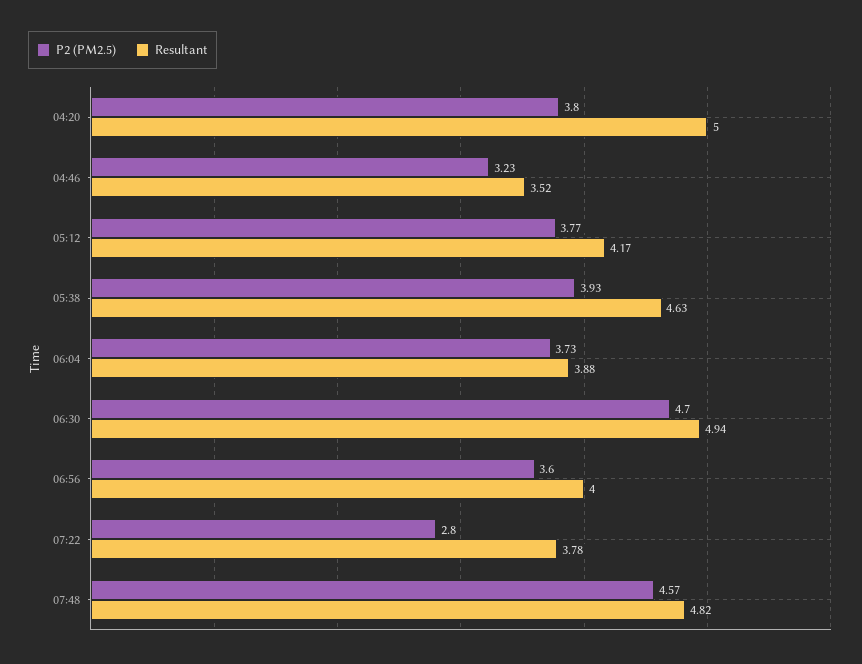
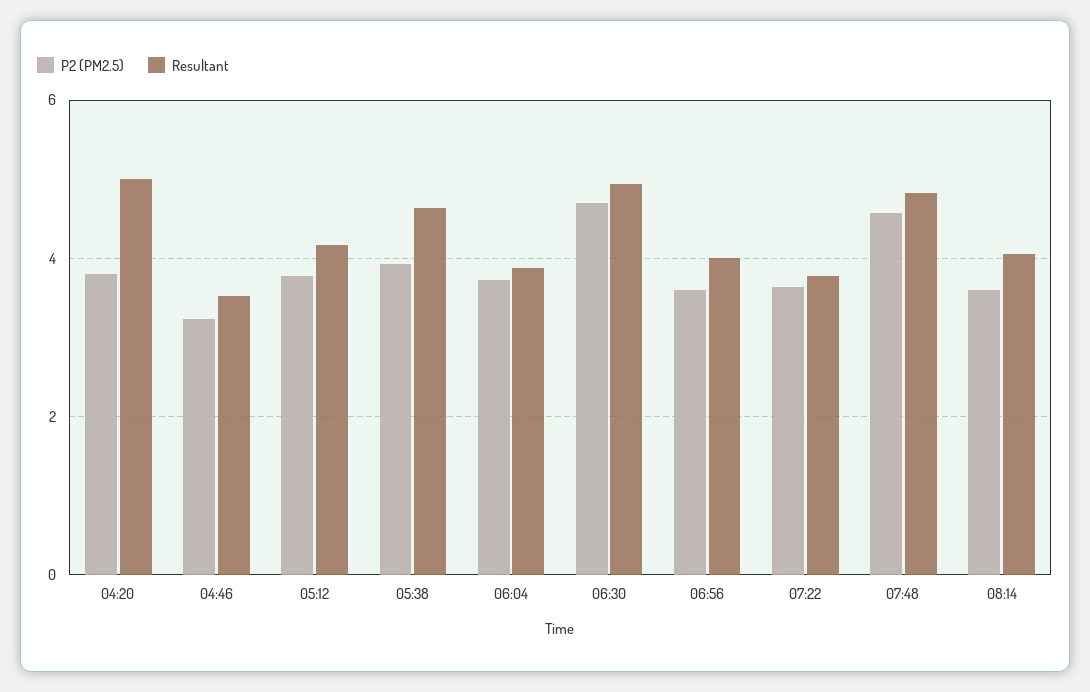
P2 (PM2.5), 07:22: 2.8 -> 3.6
P2 (PM2.5), 08:14: none -> 3.6
Resultant, 08:14: none -> 4

